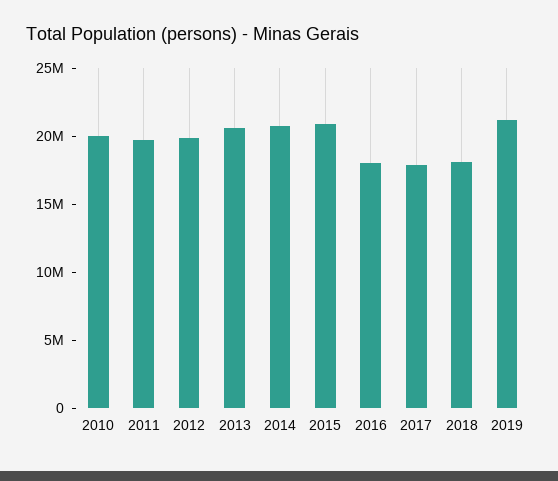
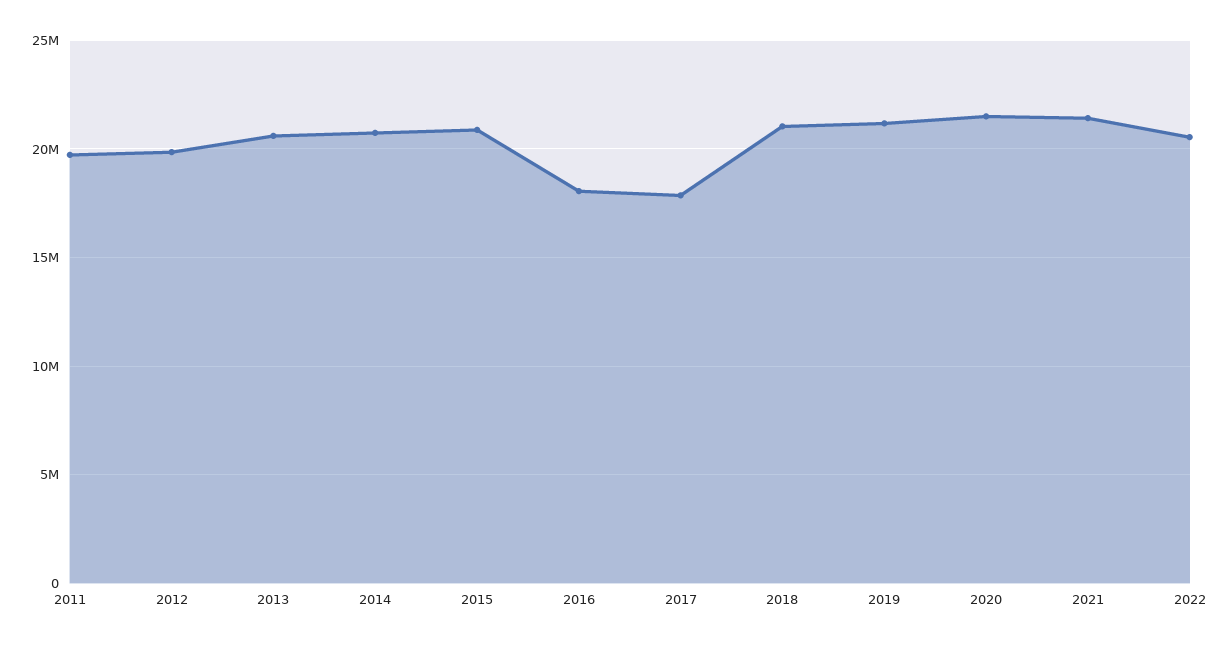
2010: 20000000 -> none
2018: 18000000 -> 21000000
2020: none -> 21500000
2021: none -> 21500000
2022: none -> 20500000

